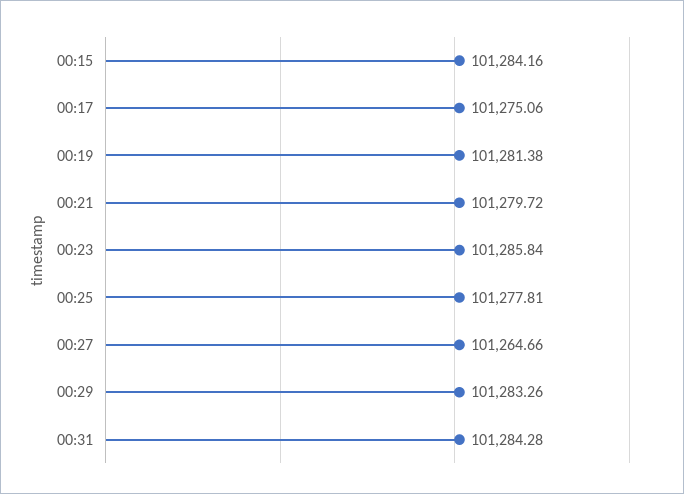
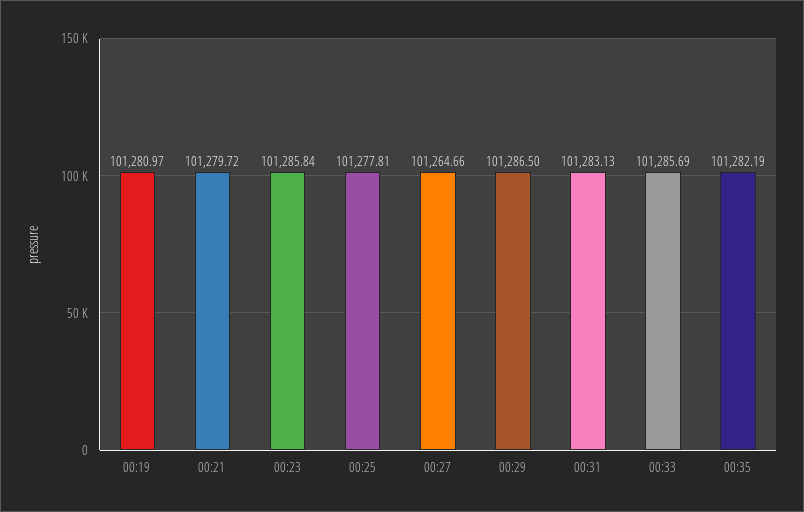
00:15: 101284.16 -> none
00:17: 101275.06 -> none
00:19: 101281.38 -> 101280.97
00:29: 101283.26 -> 101286.5
00:31: 101284.28 -> 101283.13
00:33: none -> 101285.69
00:35: none -> 101282.19

